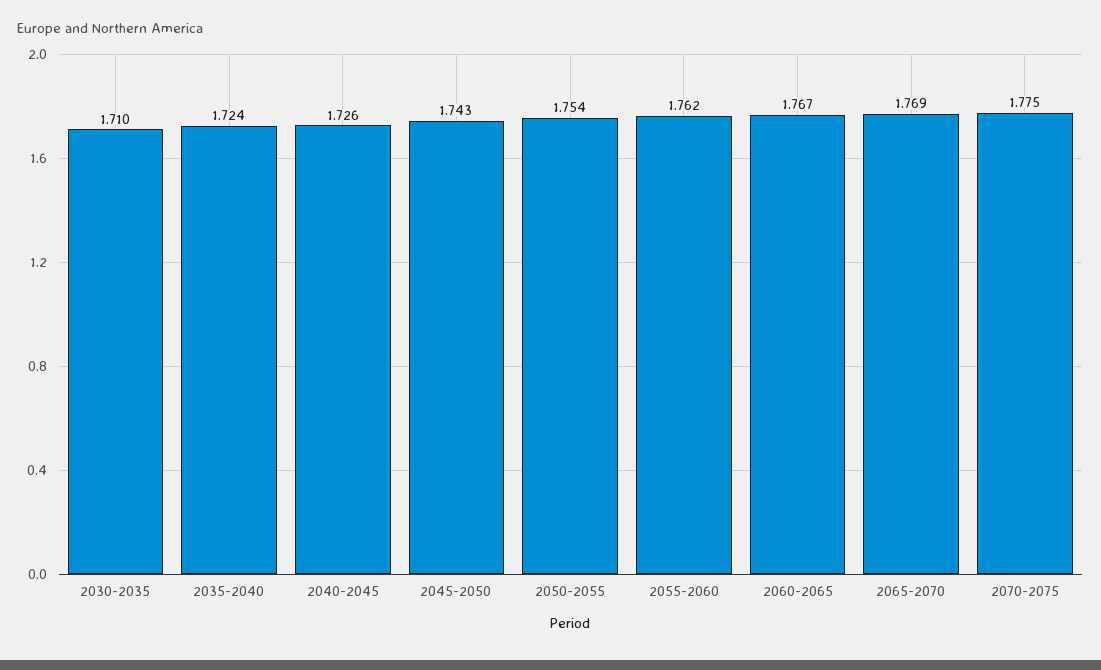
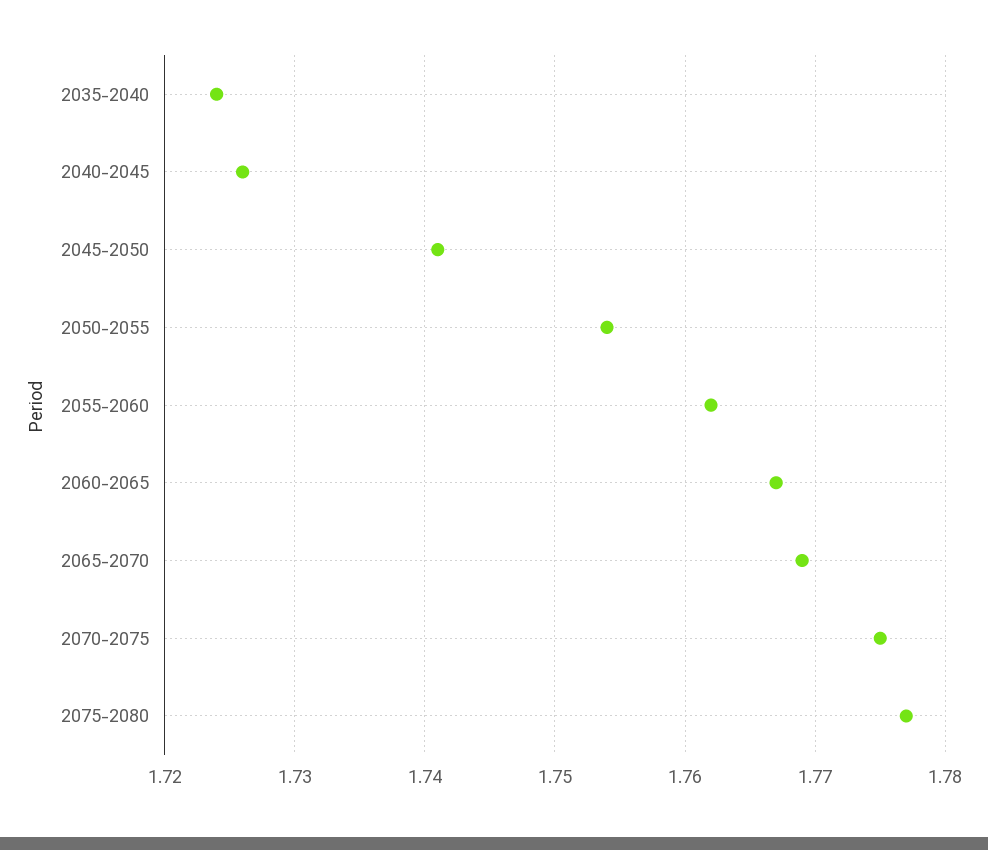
2030-2035: 1.71 -> none
2045-2050: 1.743 -> 1.741
2075-2080: none -> 1.777

